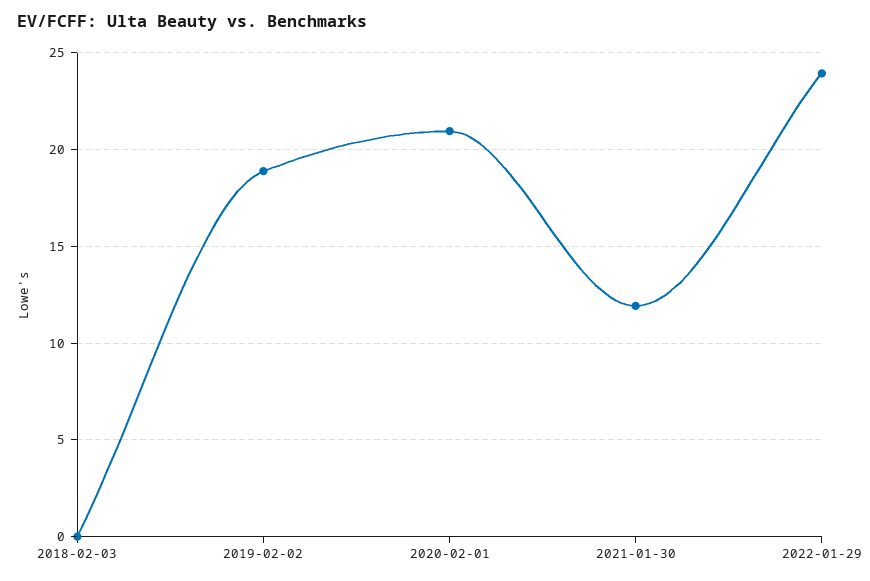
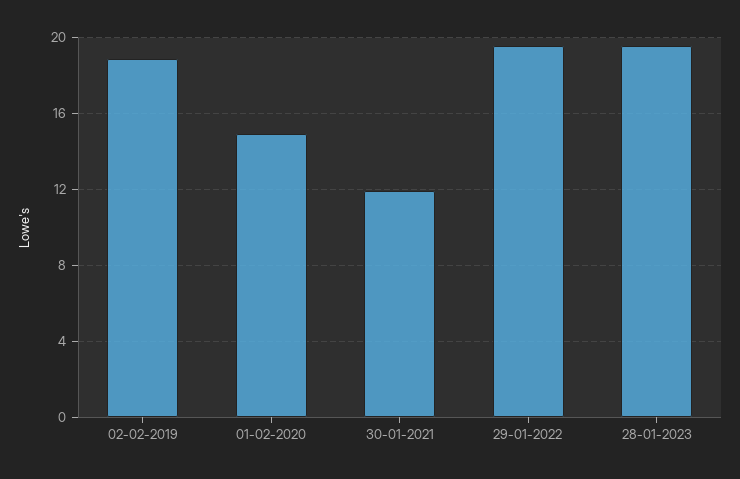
2018-02-03: 0 -> none
2020-02-01: 21 -> 15
2022-01-29: 24 -> 19.5
28-01-2023: none -> 19.5

